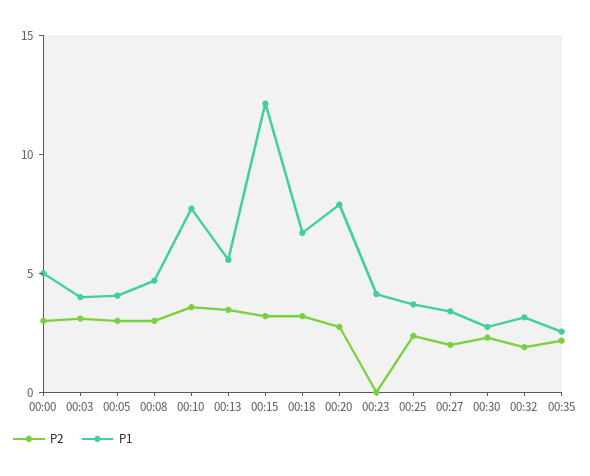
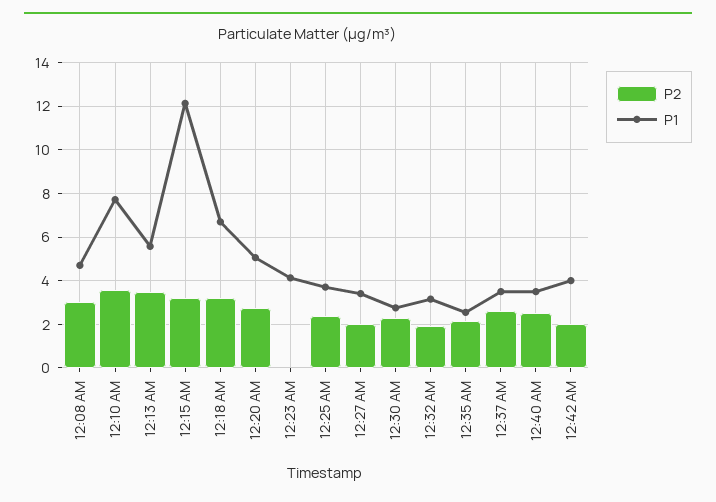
P2, 00:00: 3 -> none
P1, 00:00: 5 -> none
P2, 00:03: 3 -> none
P1, 00:03: 4 -> none
P2, 00:05: 3 -> none
P1, 00:05: 4 -> none
P1, 00:20: 8 -> 5
P2, 12:37 AM: none -> 2.5
P1, 12:37 AM: none -> 3.5
P2, 12:40 AM: none -> 2.5
P1, 12:40 AM: none -> 3.5
P2, 12:42 AM: none -> 2
P1, 12:42 AM: none -> 4

